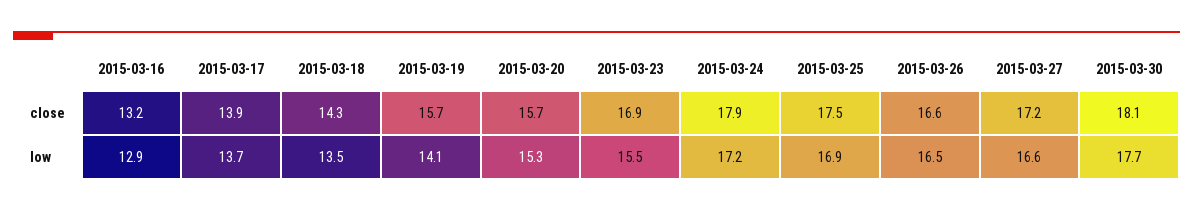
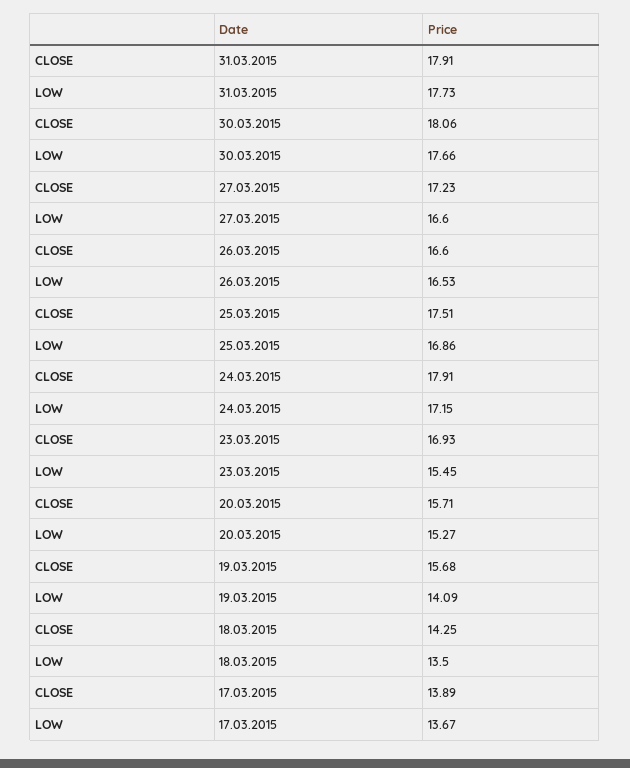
2015-03-16, close: 13.2 -> none
2015-03-16, low: 12.9 -> none
31.03.2015, close: none -> 17.91
31.03.2015, low: none -> 17.73

